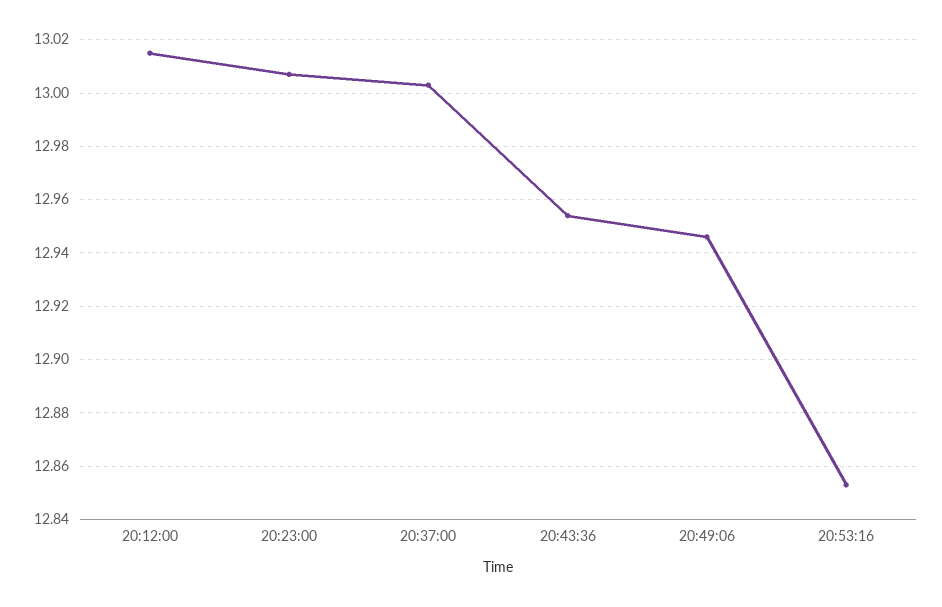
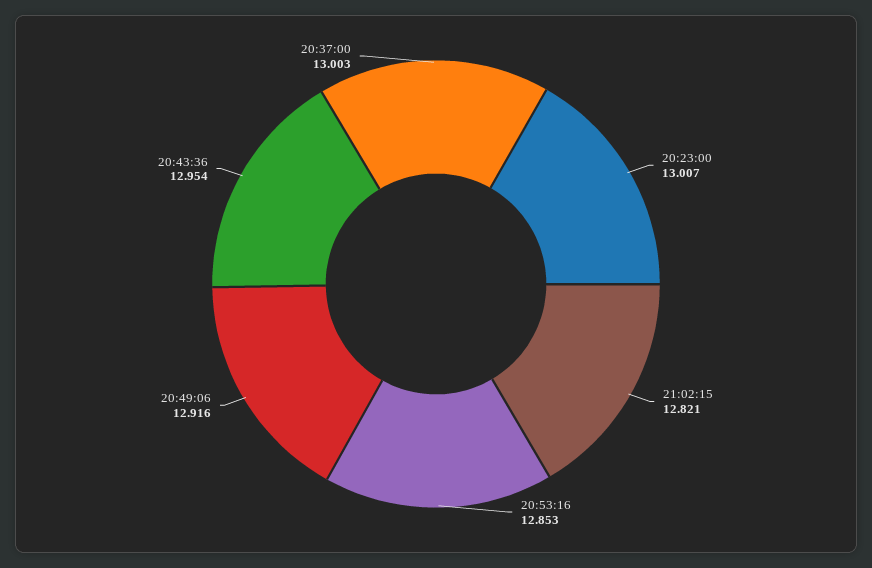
20:12:00: 13.015 -> none
20:49:06: 12.945 -> 12.916
21:02:15: none -> 12.821

